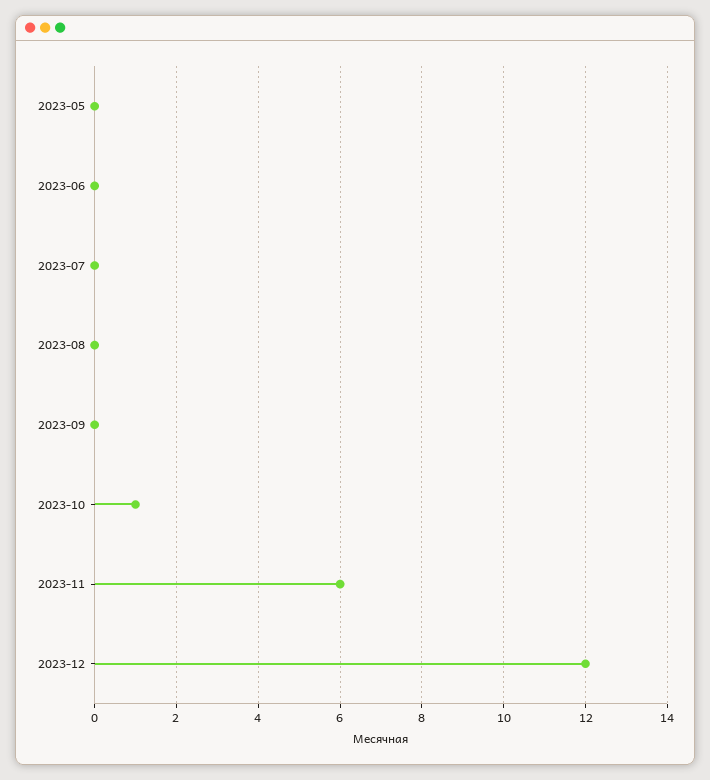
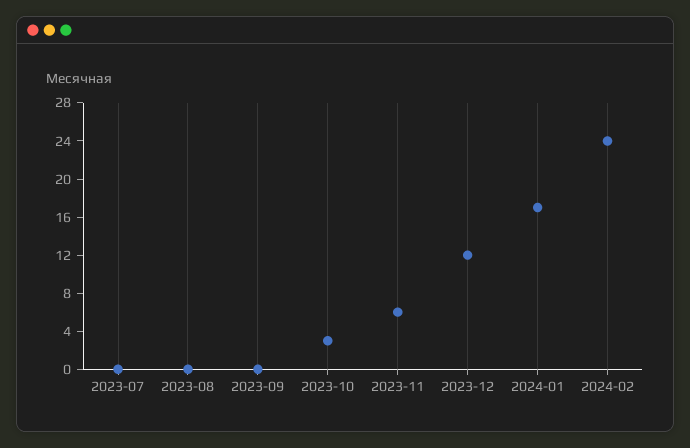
2023-05: 0 -> none
2023-06: 0 -> none
2023-10: 1 -> 3
2024-01: none -> 17
2024-02: none -> 24

